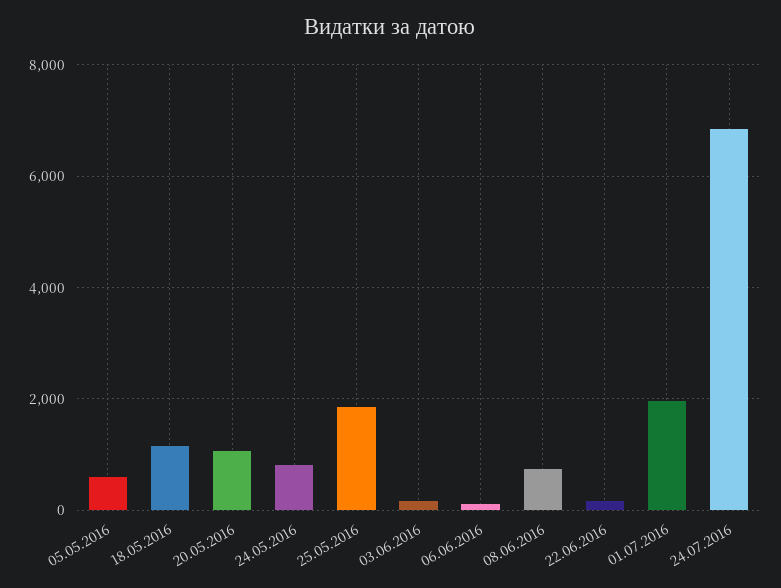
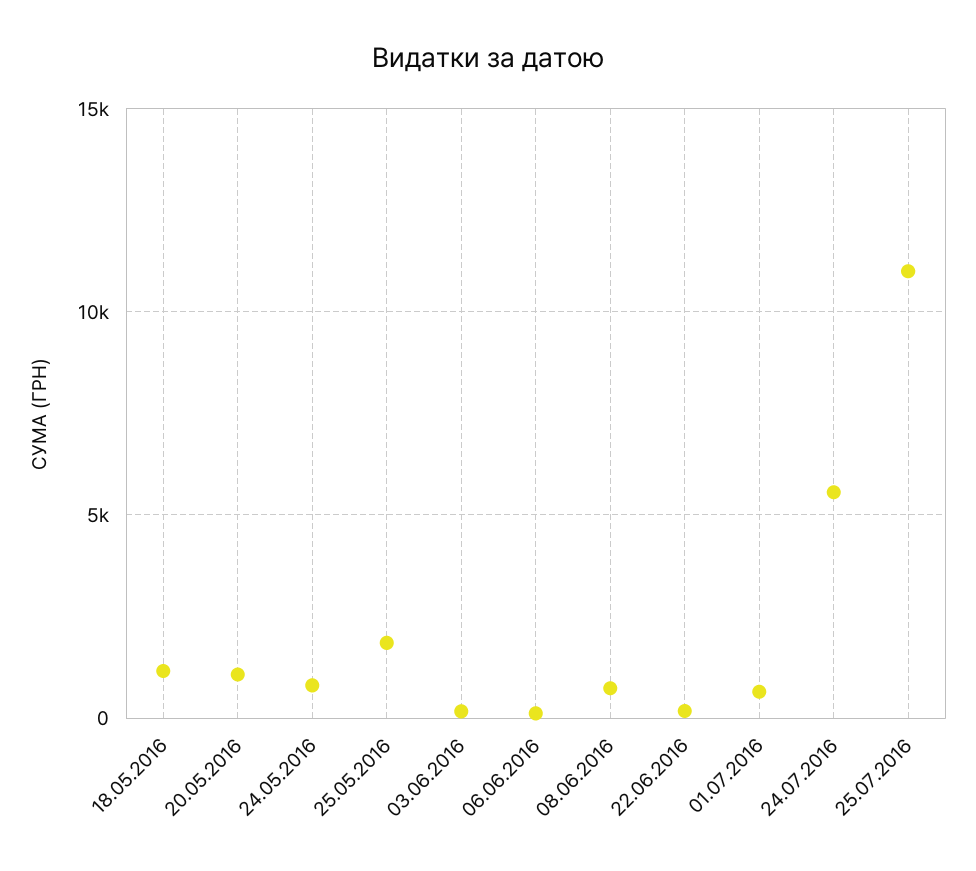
05.05.2016: 600 -> none
01.07.2016: 2000 -> 500
24.07.2016: 6800 -> 5500
25.07.2016: none -> 11000

